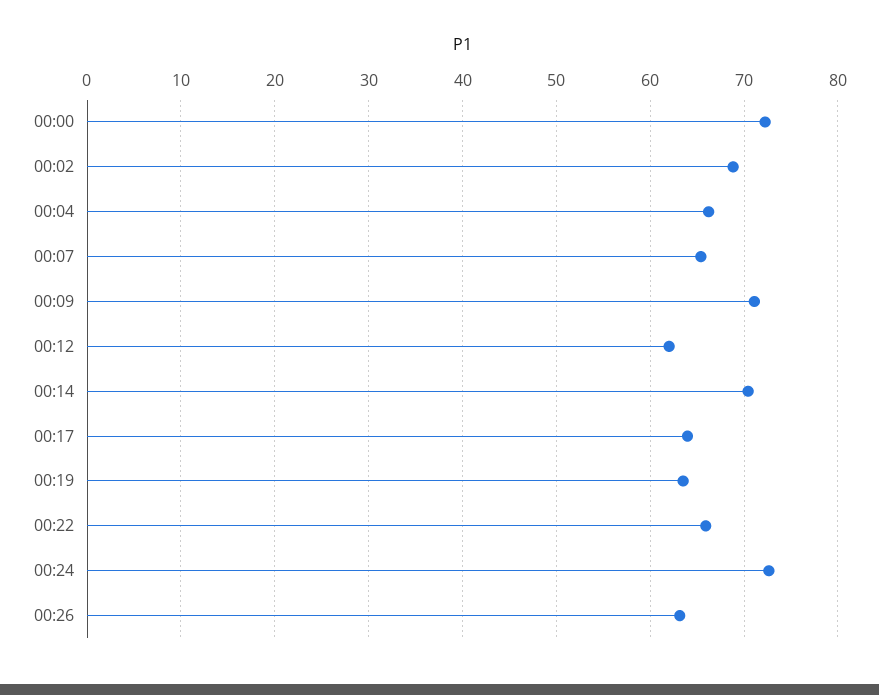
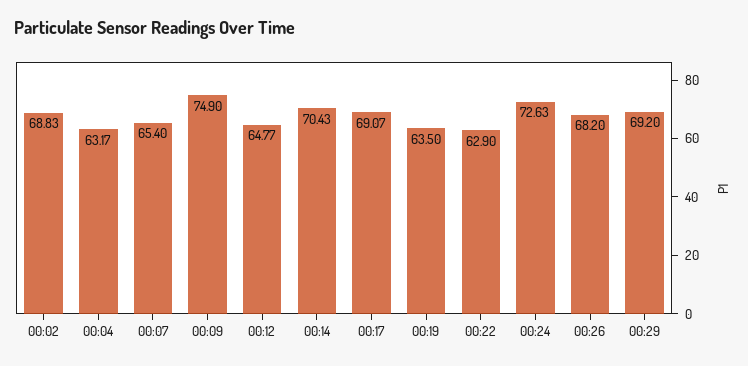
00:00: 72 -> none
00:04: 66 -> 63.17
00:09: 71 -> 74.9
00:12: 62 -> 64.77
00:17: 64 -> 69.07
00:22: 66 -> 62.9
00:26: 63 -> 68.2
00:29: none -> 69.2

